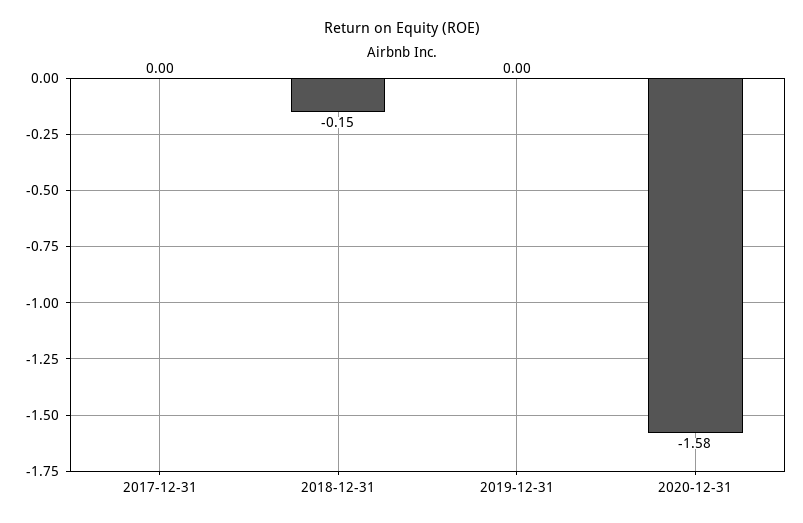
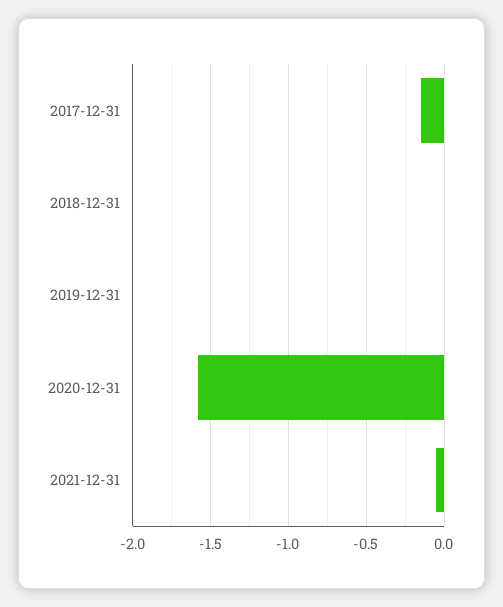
2017-12-31: 0 -> -0.15
2018-12-31: -0.15 -> 0
2021-12-31: none -> -0.05

